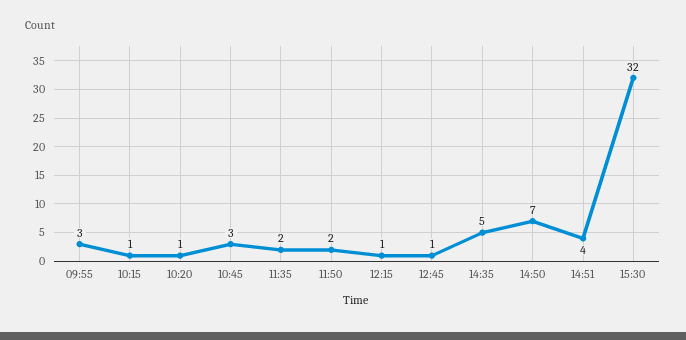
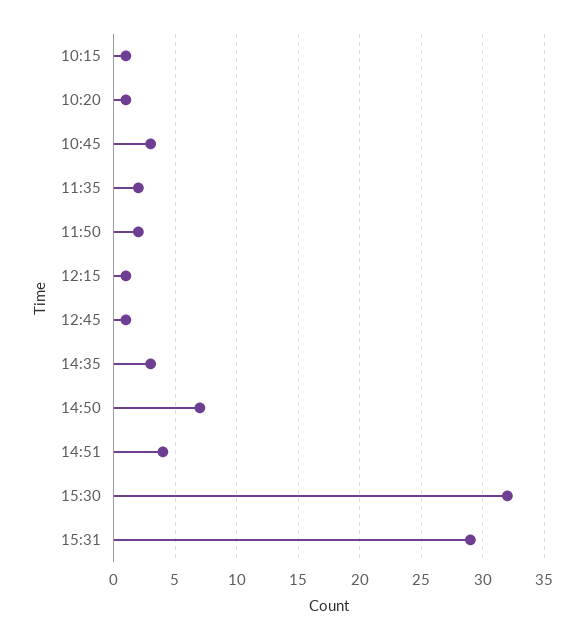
09:55: 3 -> none
14:35: 5 -> 3
15:31: none -> 29

